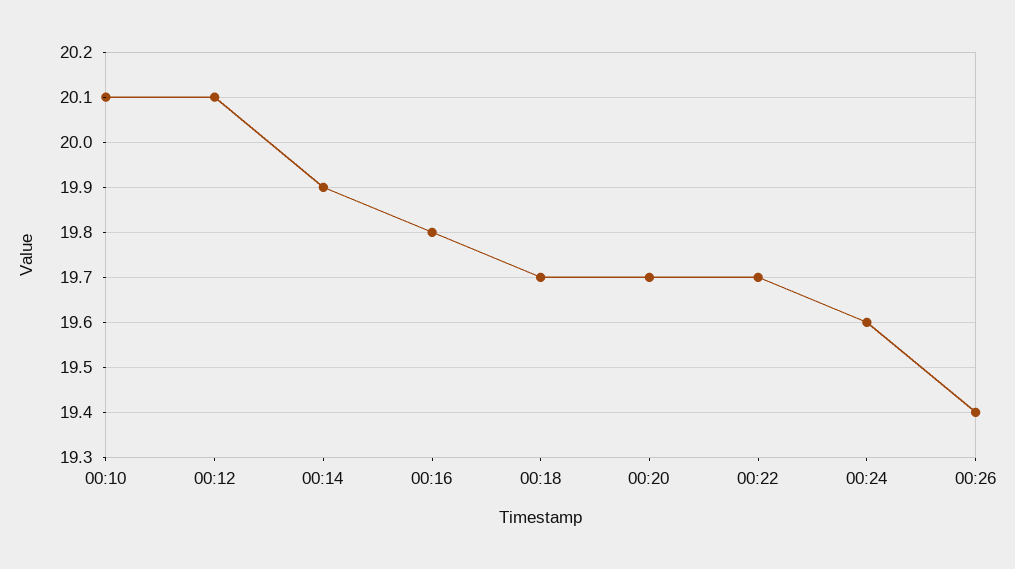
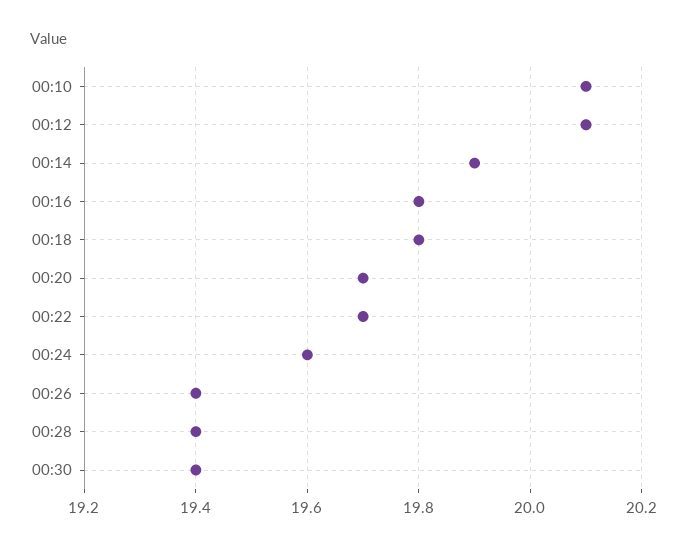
00:18: 19.7 -> 19.8
00:28: none -> 19.4
00:30: none -> 19.4

